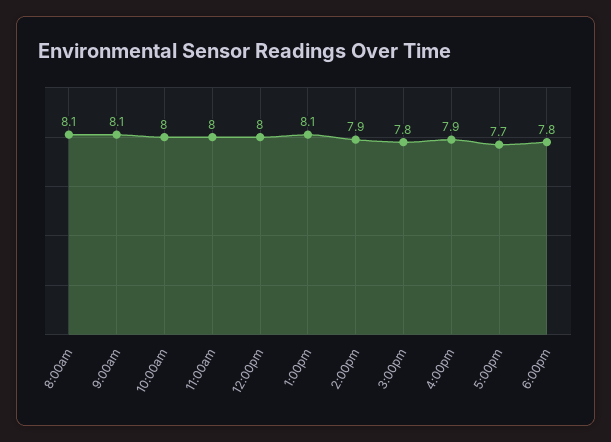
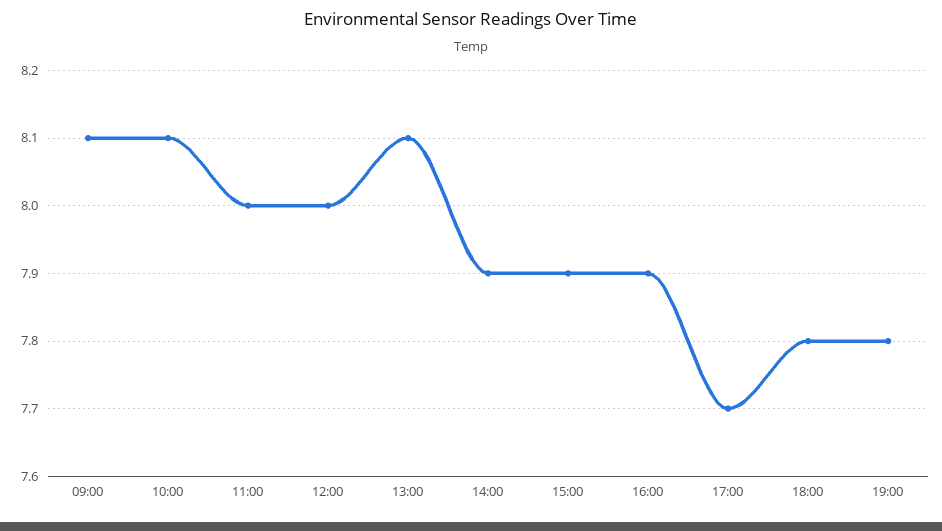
8:00am: 8.1 -> none
10:00am: 8 -> 8.1
3:00pm: 7.8 -> 7.9
19:00: none -> 7.8

